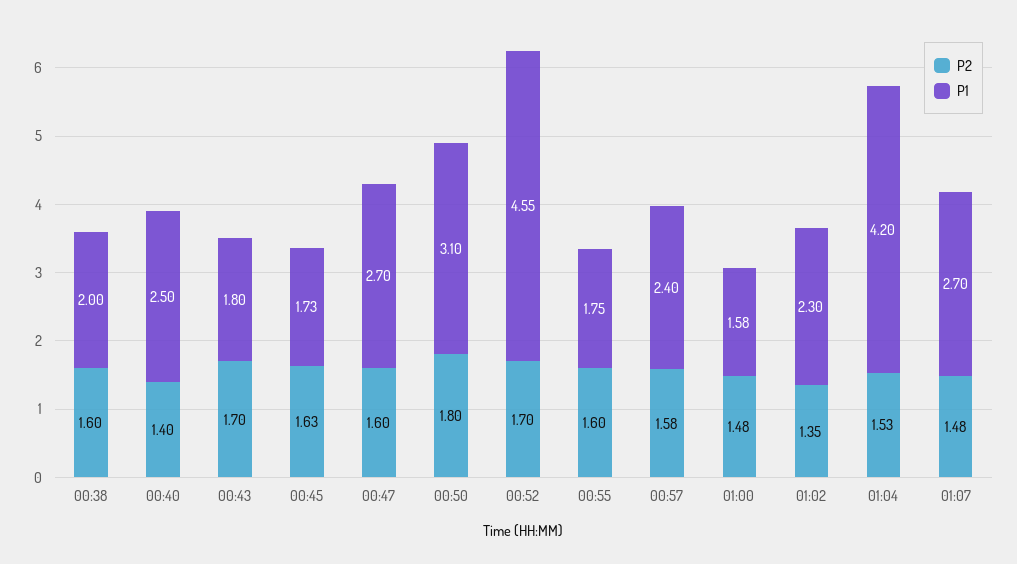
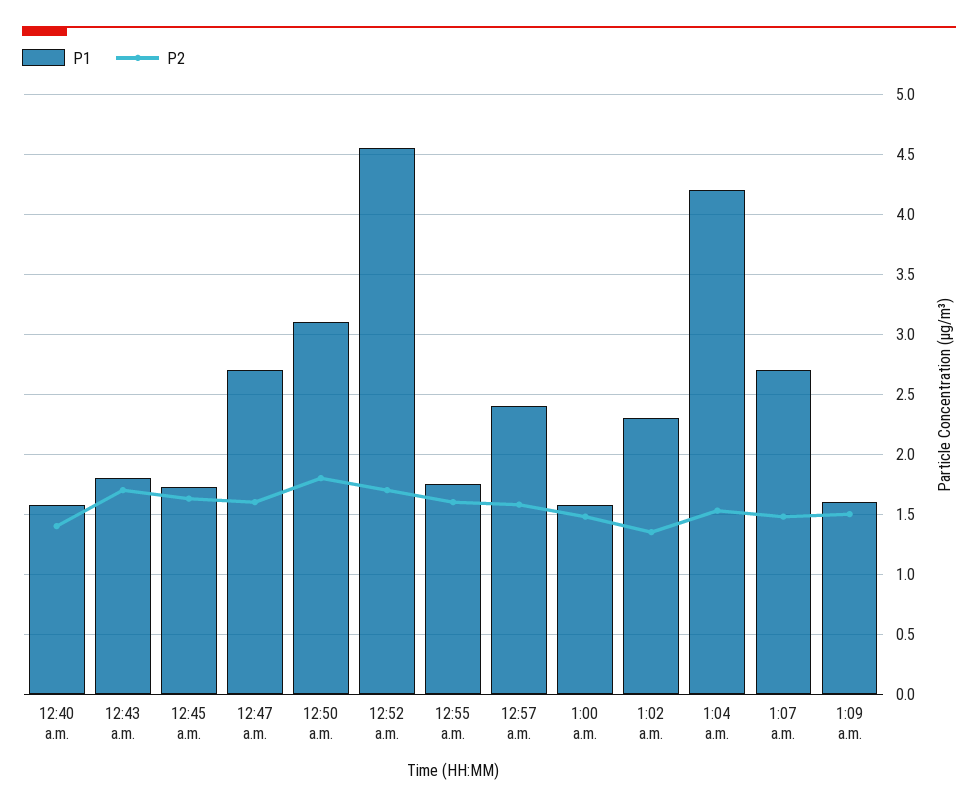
P2, 00:38: 1.6 -> none
P1, 00:38: 2 -> none
P1, 00:40: 2.5 -> 1.6
P1, 1:09 a.m.: none -> 1.6
P2, 1:09 a.m.: none -> 1.5

